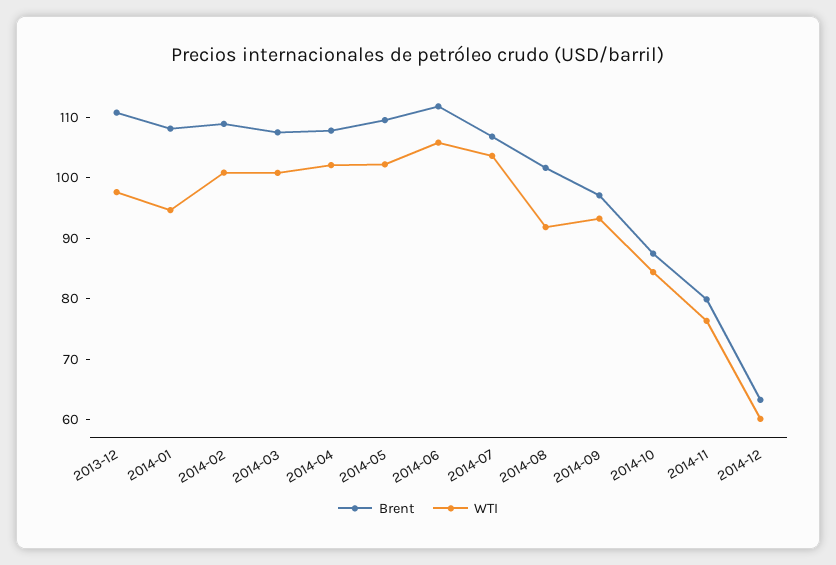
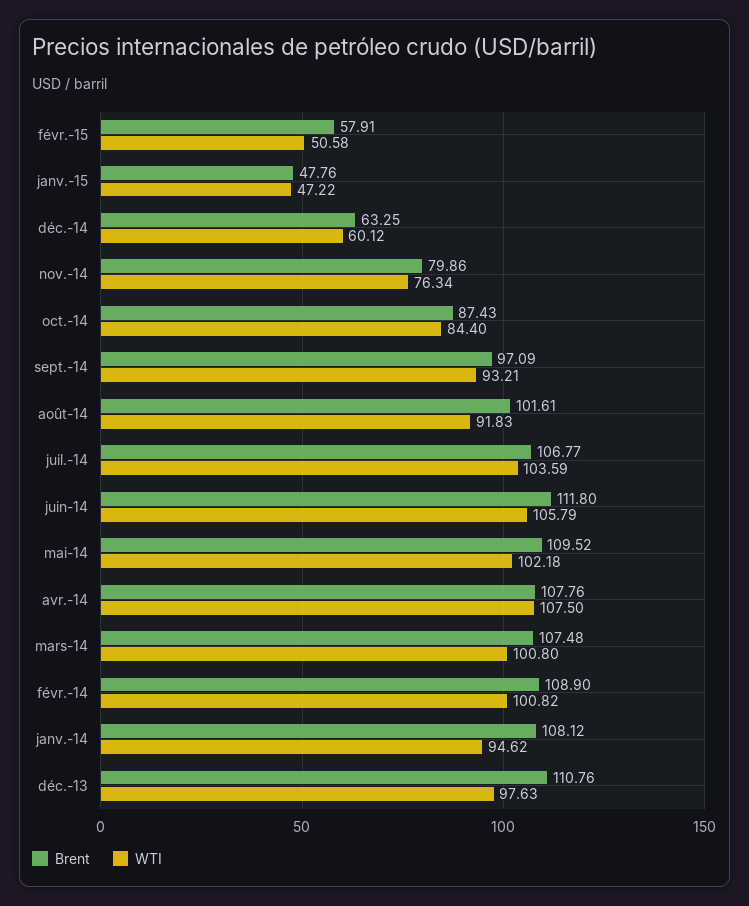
WTI, 2014-04: 102 -> 107.5
Brent, févr.-15: none -> 57.91
WTI, févr.-15: none -> 50.58
Brent, janv.-15: none -> 47.76
WTI, janv.-15: none -> 47.22

